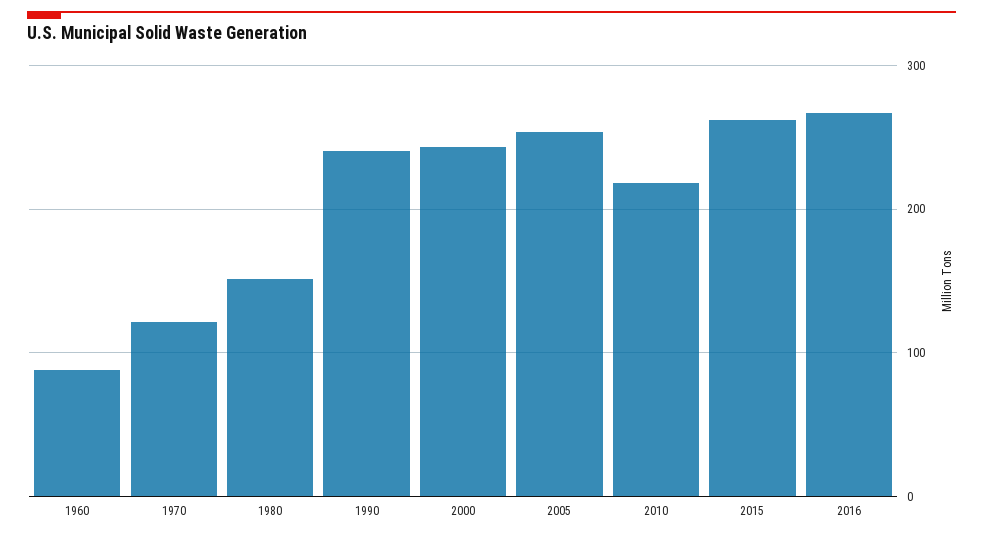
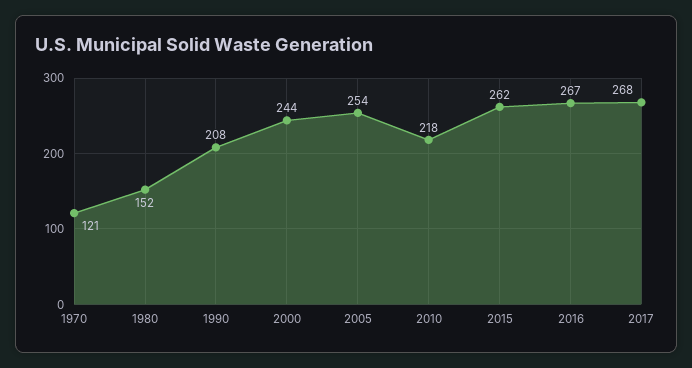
1960: 90 -> none
1990: 240 -> 208
2017: none -> 268

